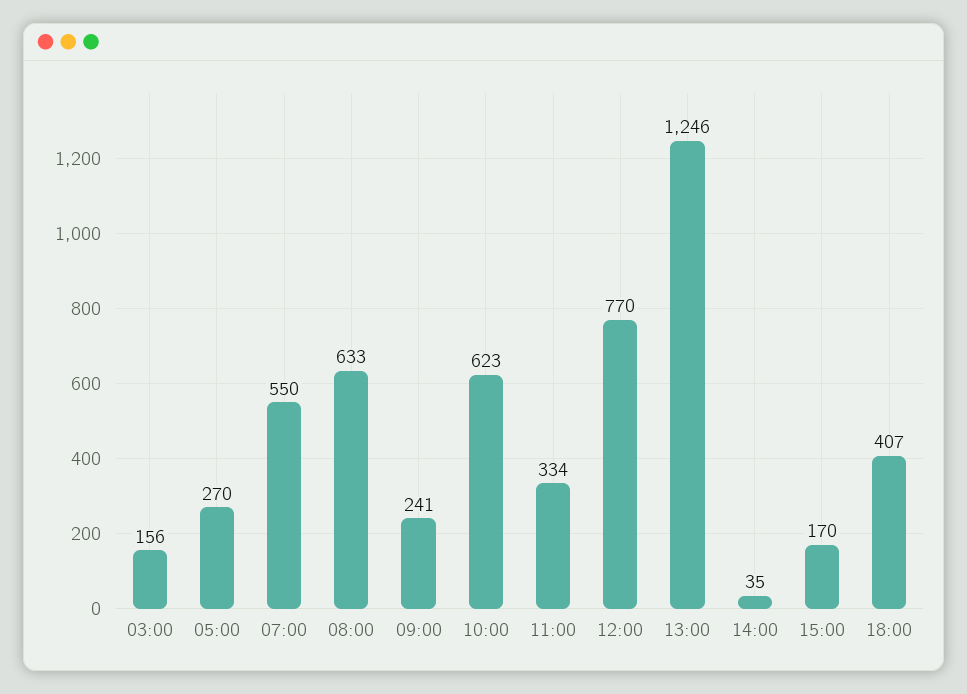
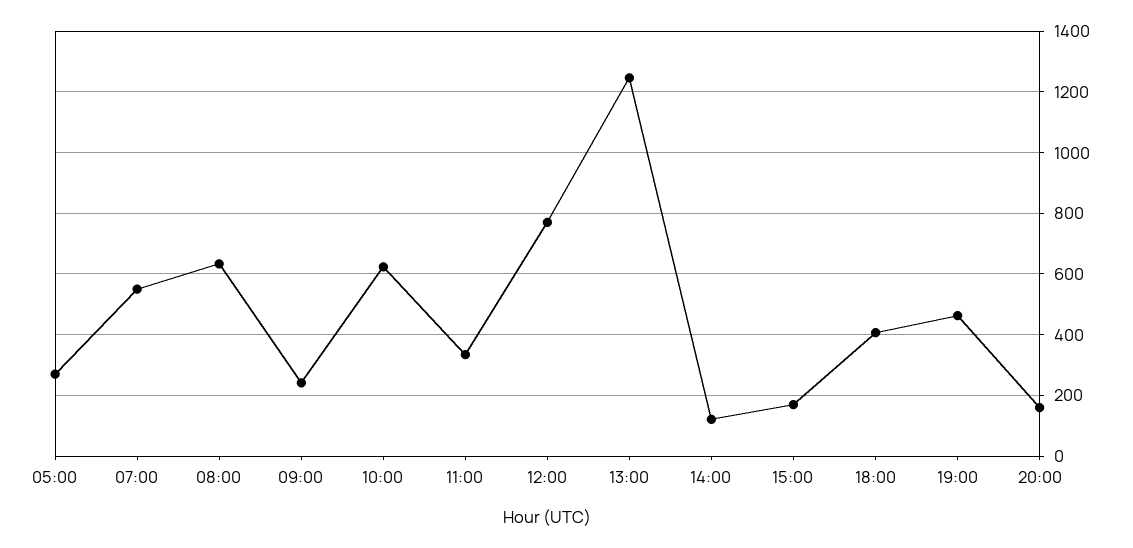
03:00: 156 -> none
14:00: 35 -> 120
19:00: none -> 460
20:00: none -> 160

